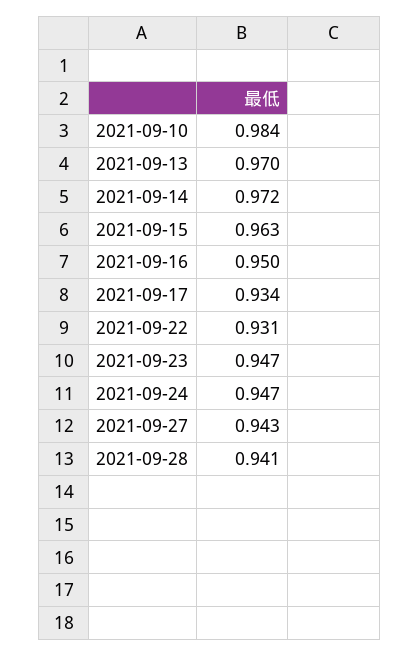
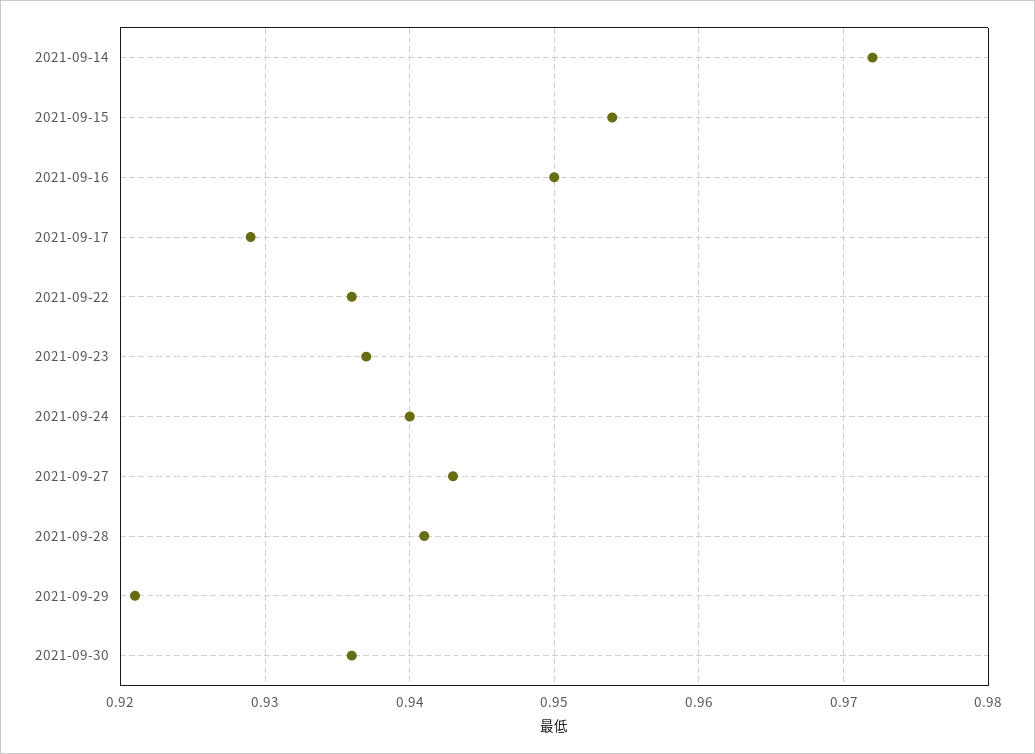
2021-09-10: 0.984 -> none
2021-09-13: 0.97 -> none
2021-09-15: 0.963 -> 0.954
2021-09-17: 0.934 -> 0.929
2021-09-22: 0.931 -> 0.936
2021-09-23: 0.947 -> 0.937
2021-09-24: 0.947 -> 0.94
2021-09-29: none -> 0.921
2021-09-30: none -> 0.936

